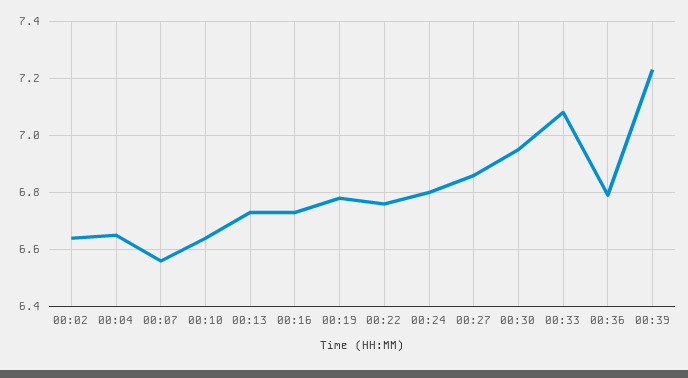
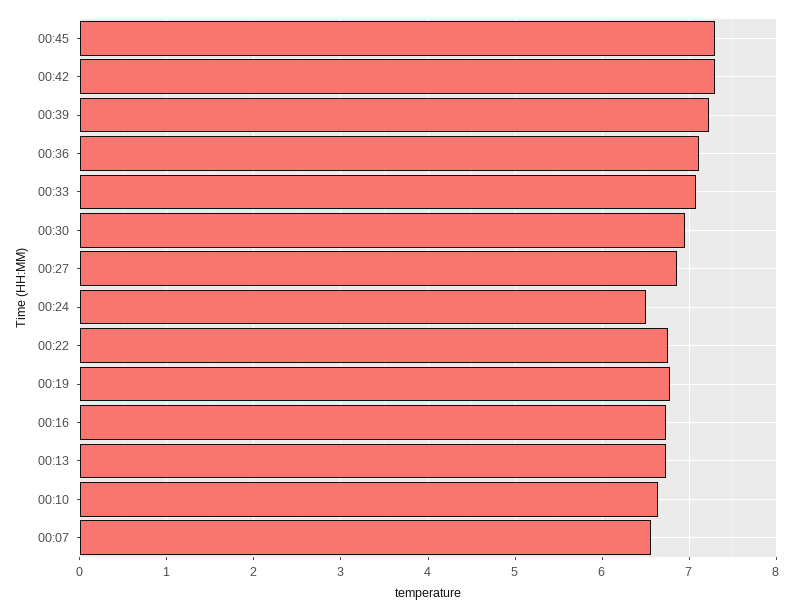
00:02: 6.65 -> none
00:04: 6.65 -> none
00:24: 6.8 -> 6.5
00:36: 6.8 -> 7.1
00:45: none -> 7.3
00:42: none -> 7.3

